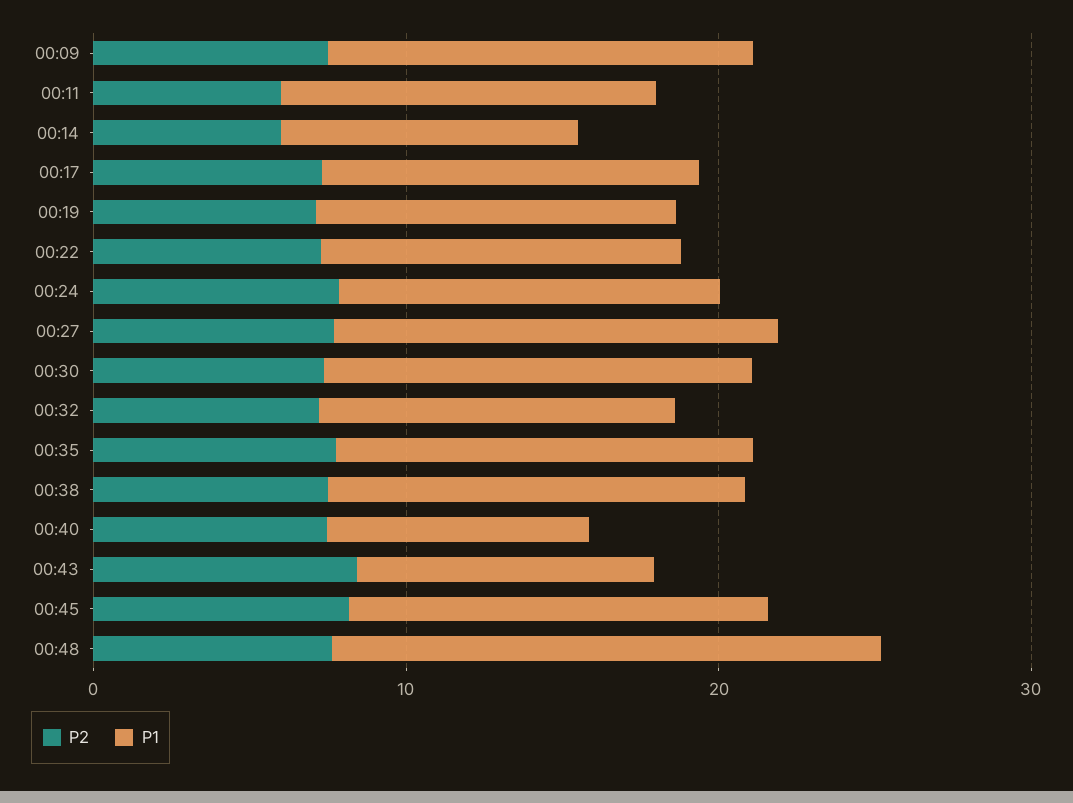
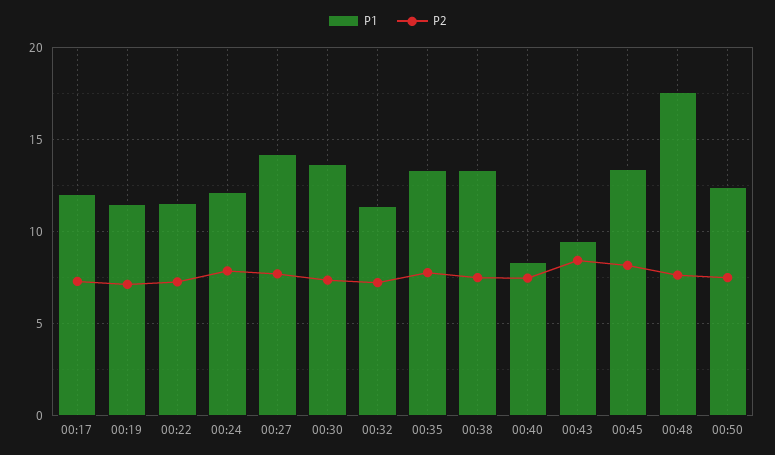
P2, 00:09: 8 -> none
P1, 00:09: 14 -> none
P2, 00:11: 6 -> none
P1, 00:11: 12 -> none
P2, 00:14: 6 -> none
P1, 00:14: 10 -> none
P1, 00:50: none -> 12.5
P2, 00:50: none -> 7.5

